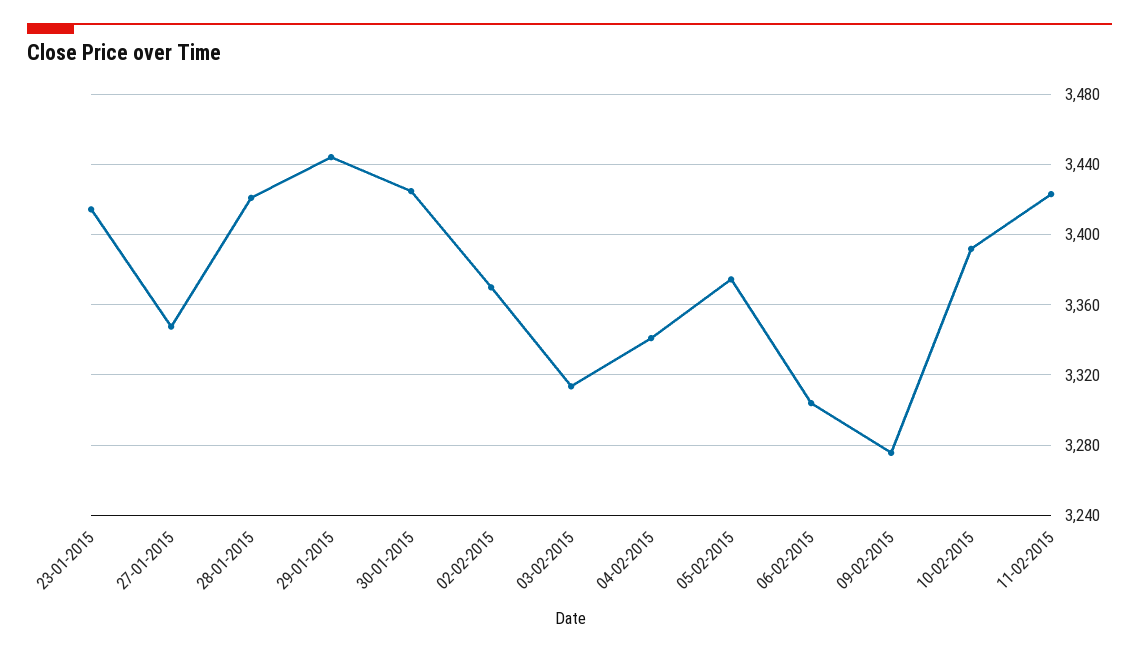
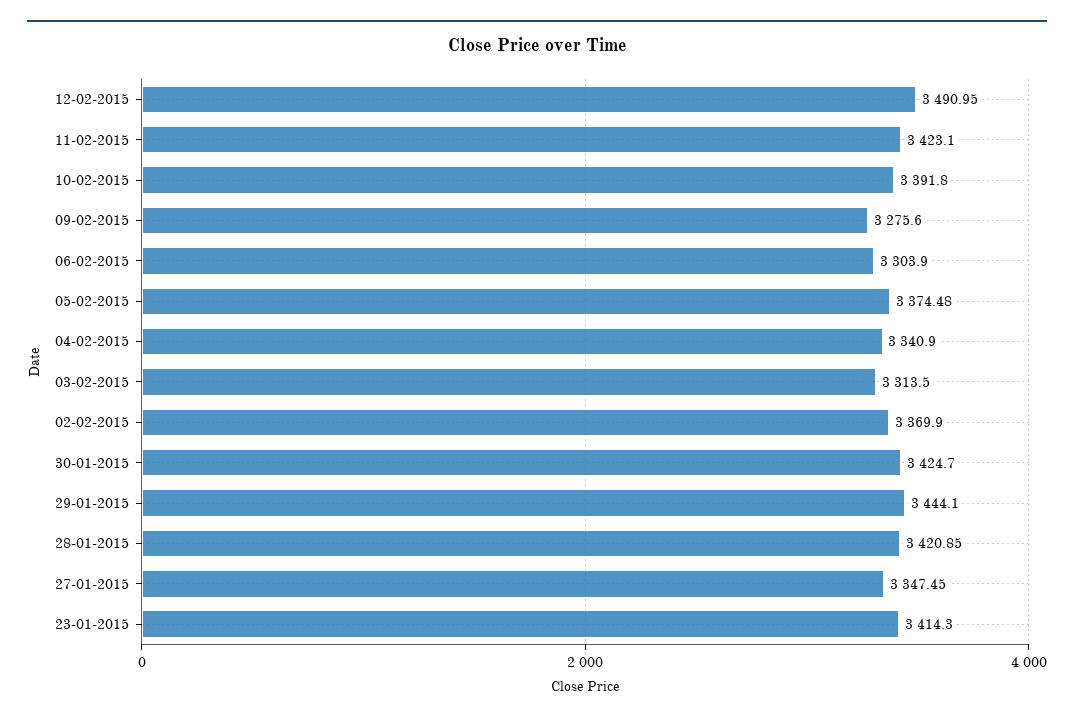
12-02-2015: none -> 3490.95

